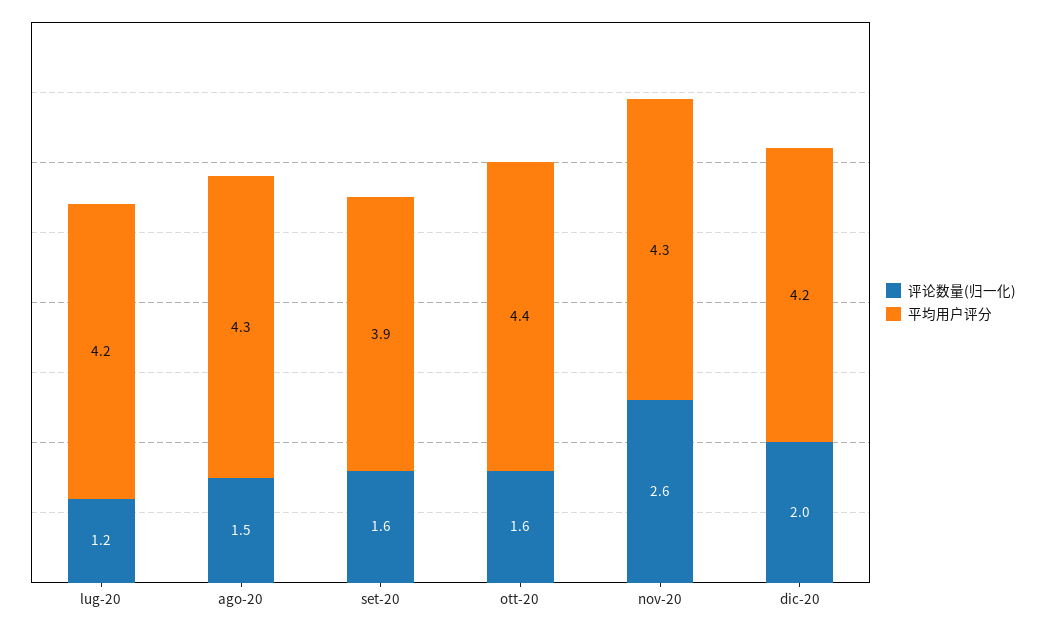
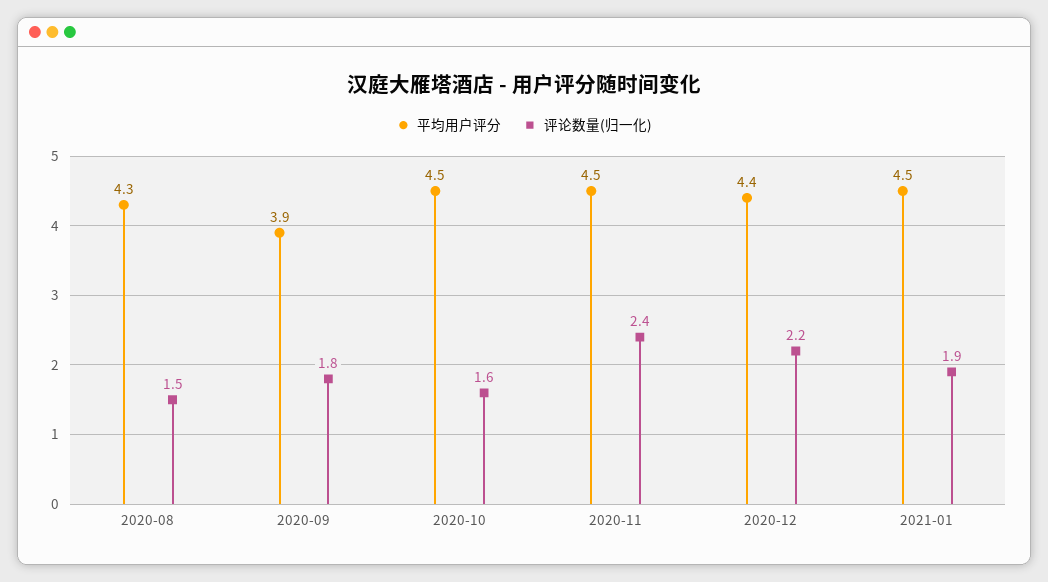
评论数量(归一化), lug-20: 1.2 -> none
平均用户评分, lug-20: 4.2 -> none
评论数量(归一化), set-20: 1.6 -> 1.8
平均用户评分, ott-20: 4.4 -> 4.5
评论数量(归一化), nov-20: 2.6 -> 2.4
平均用户评分, nov-20: 4.3 -> 4.5
评论数量(归一化), dic-20: 2 -> 2.2
平均用户评分, dic-20: 4.2 -> 4.4
平均用户评分, 2021-01: none -> 4.5
评论数量(归一化), 2021-01: none -> 1.9

